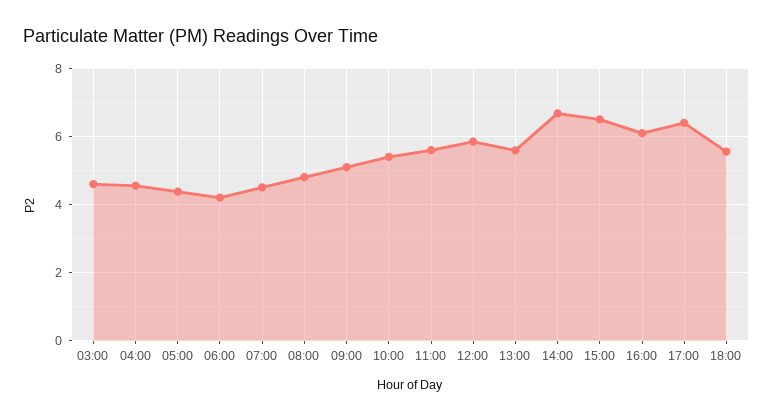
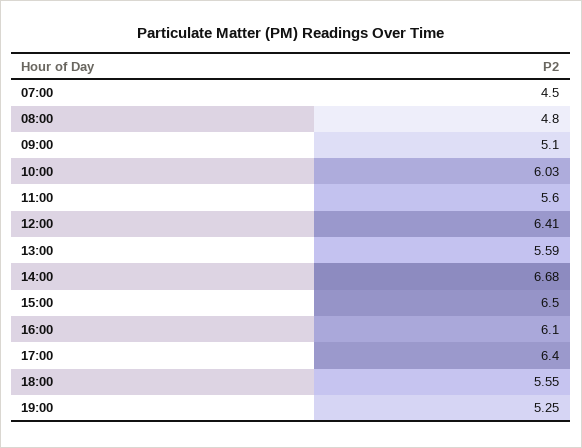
03:00: 4.6 -> none
04:00: 4.6 -> none
05:00: 4.4 -> none
06:00: 4.2 -> none
10:00: 5.4 -> 6.03
12:00: 5.8 -> 6.41
19:00: none -> 5.25

